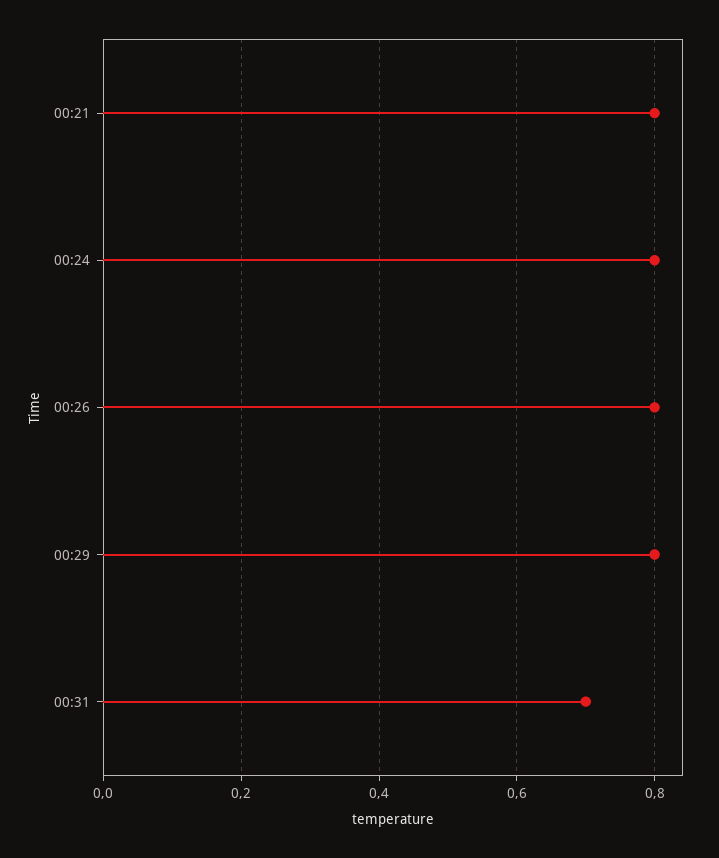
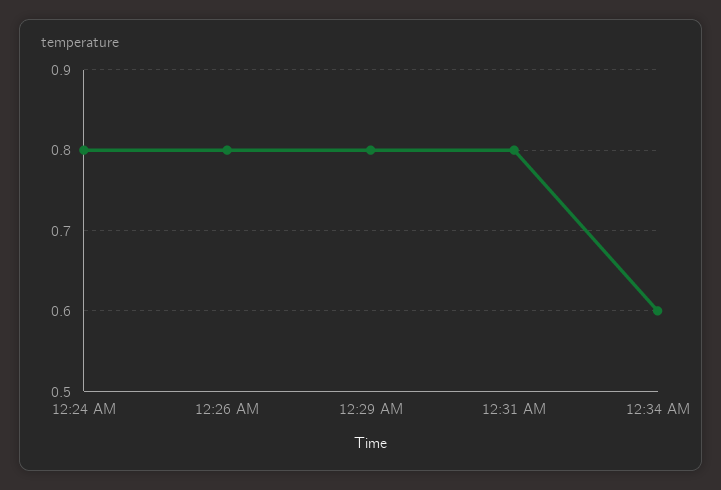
00:21: 0.8 -> none
00:31: 0.7 -> 0.8
12:34 AM: none -> 0.6

